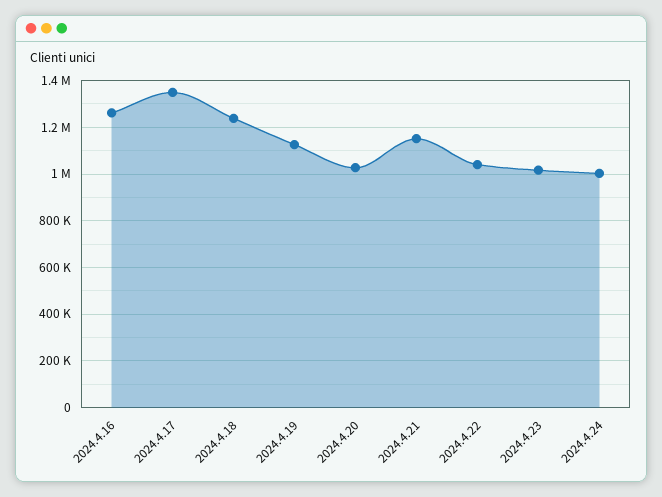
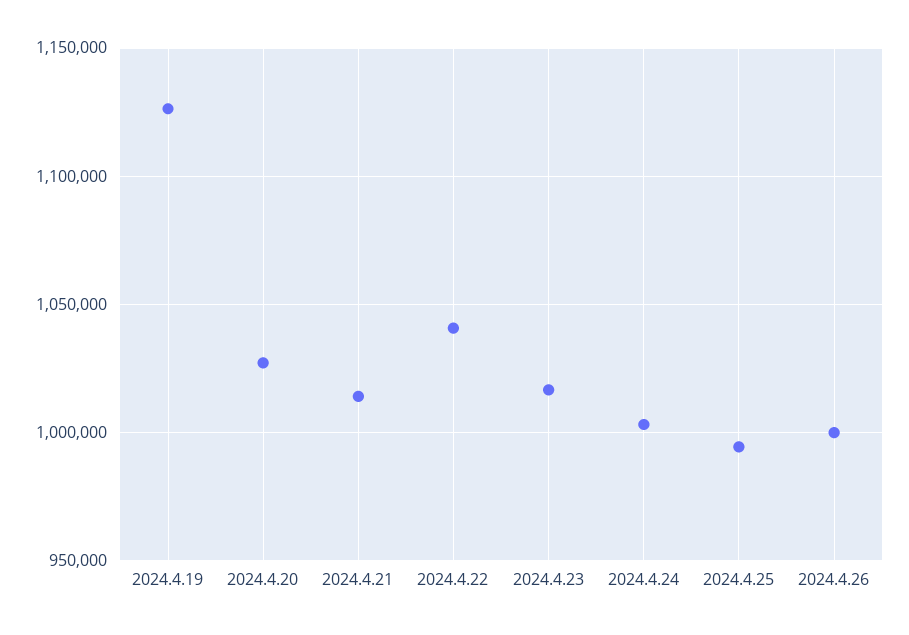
2024.4.16: 1250000 -> none
2024.4.17: 1350000 -> none
2024.4.18: 1250000 -> none
2024.4.21: 1150000 -> 1015000
2024.4.25: none -> 995000
2024.4.26: none -> 1000000

